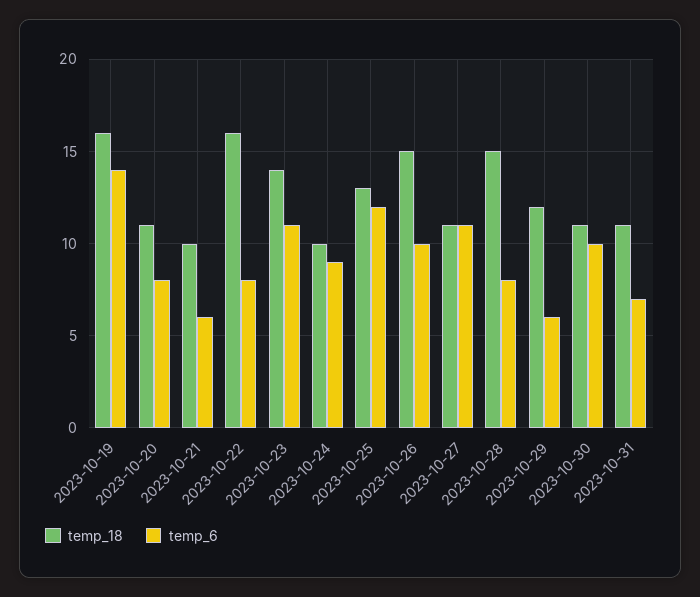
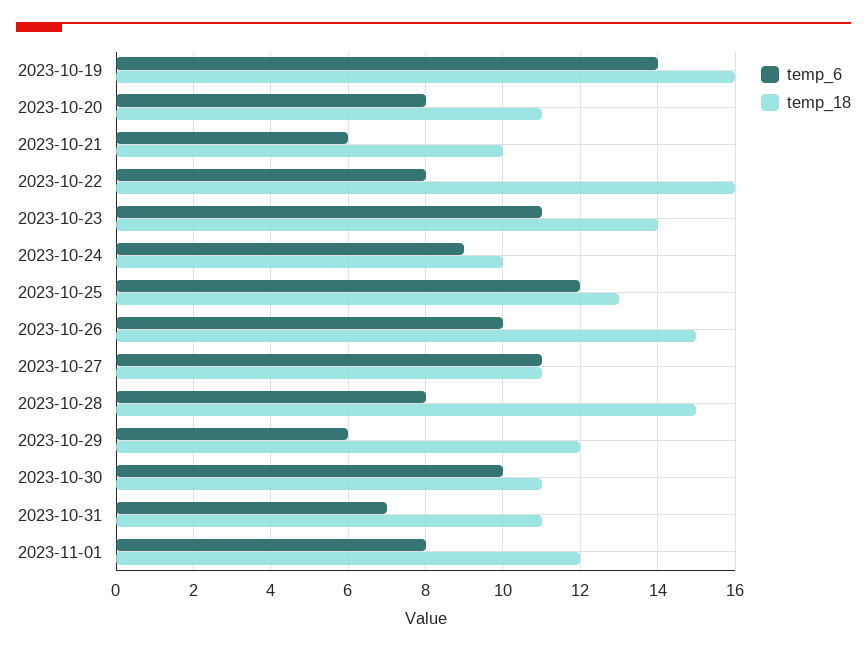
temp_6, 2023-11-01: none -> 8
temp_18, 2023-11-01: none -> 12

